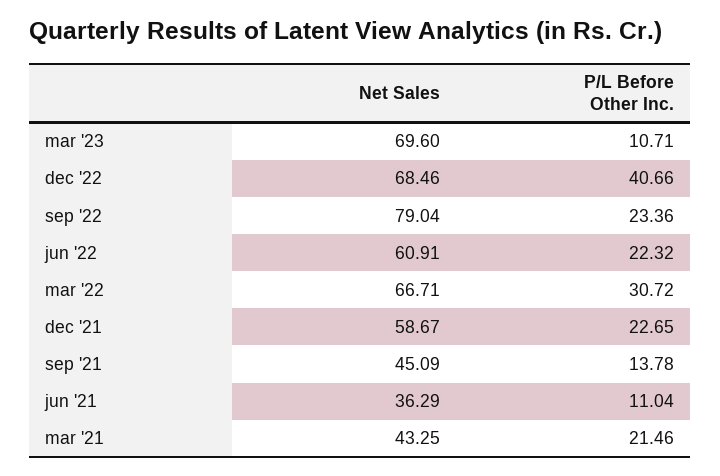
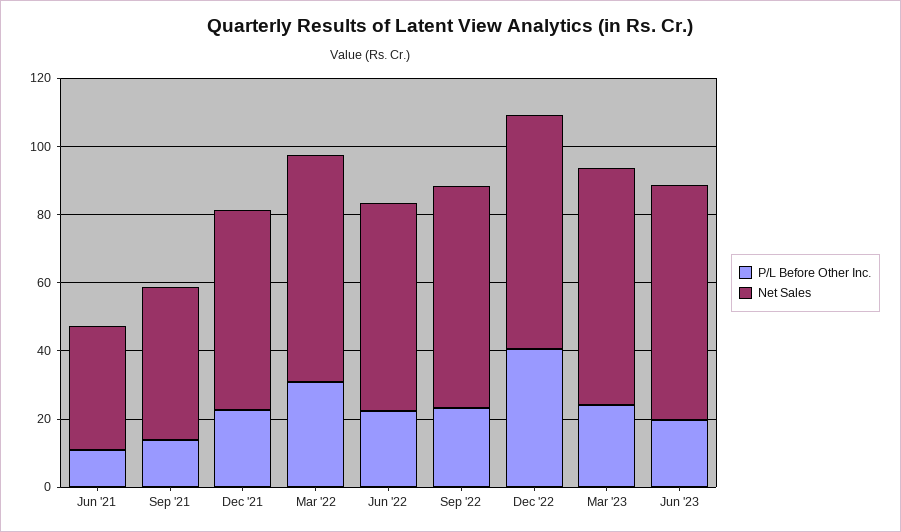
P/L Before Other Inc., mar '23: 10.71 -> 25
Net Sales, sep '22: 79.04 -> 65
Net Sales, mar '21: 43.25 -> none
P/L Before Other Inc., mar '21: 21.46 -> none
P/L Before Other Inc., Jun '23: none -> 20
Net Sales, Jun '23: none -> 70

